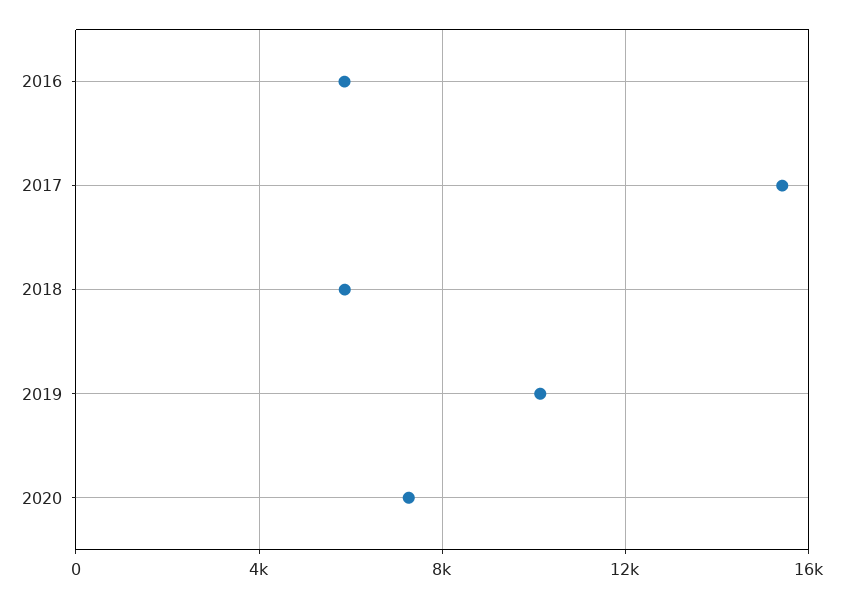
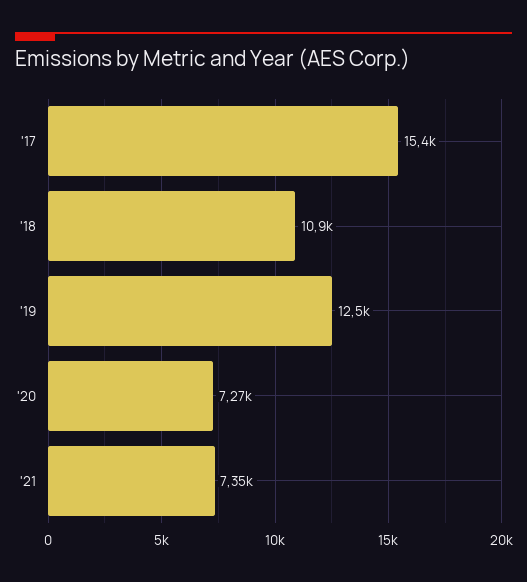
2016: 6000 -> none
2018: 6000 -> 10900
2019: 10000 -> 12500
'21: none -> 7350

